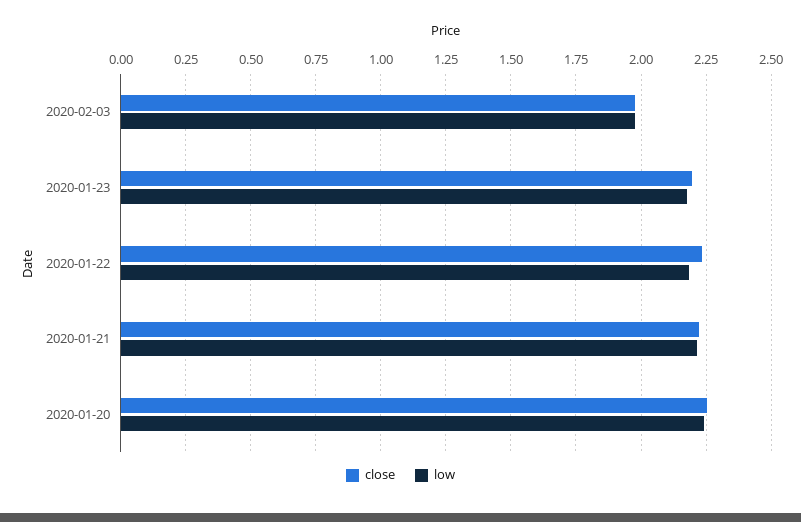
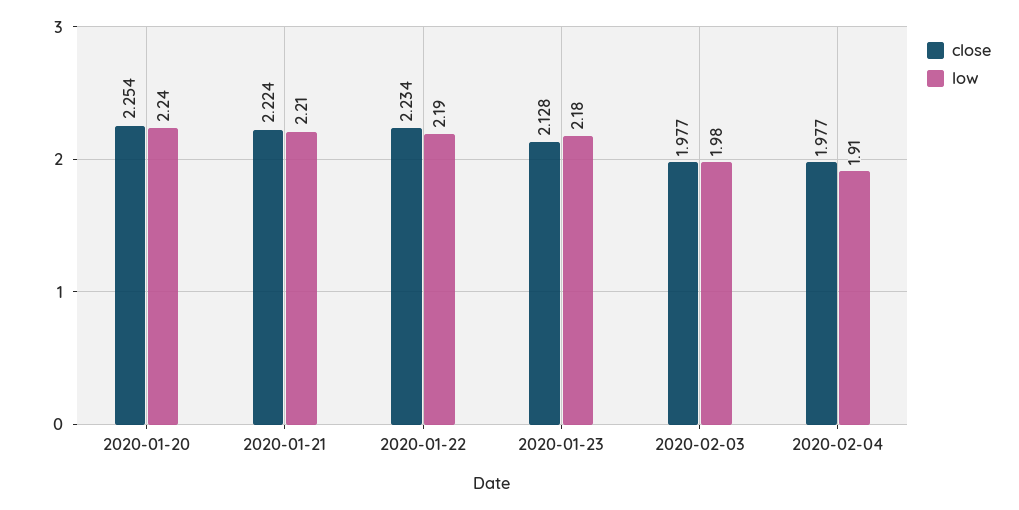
close, 2020-01-23: 2.2 -> 2.128
close, 2020-02-04: none -> 1.977
low, 2020-02-04: none -> 1.91

